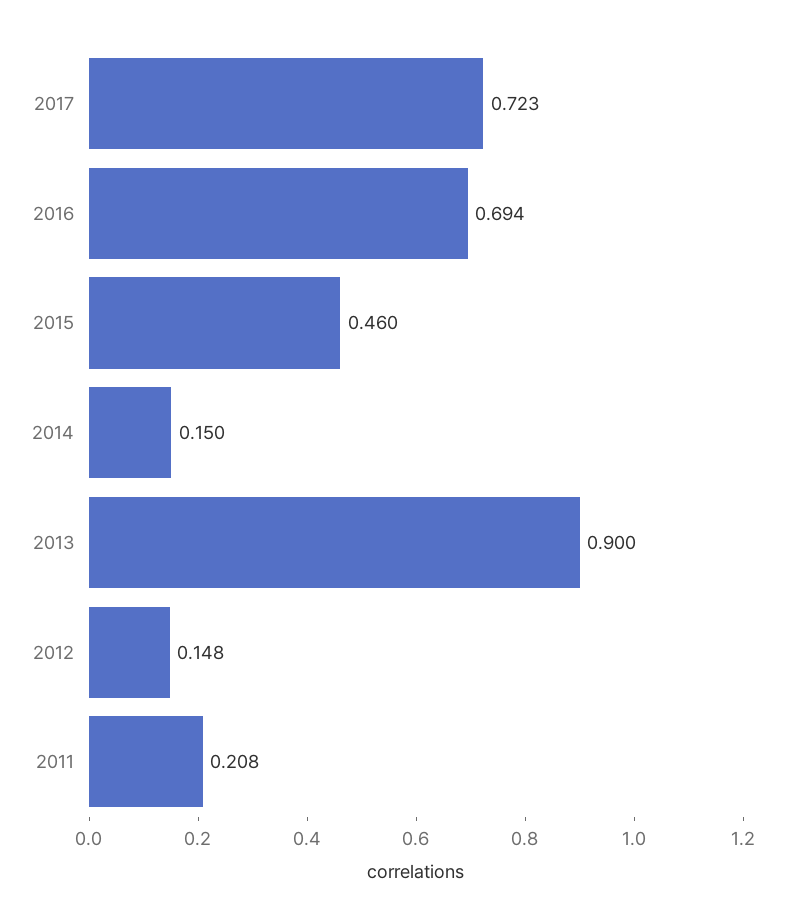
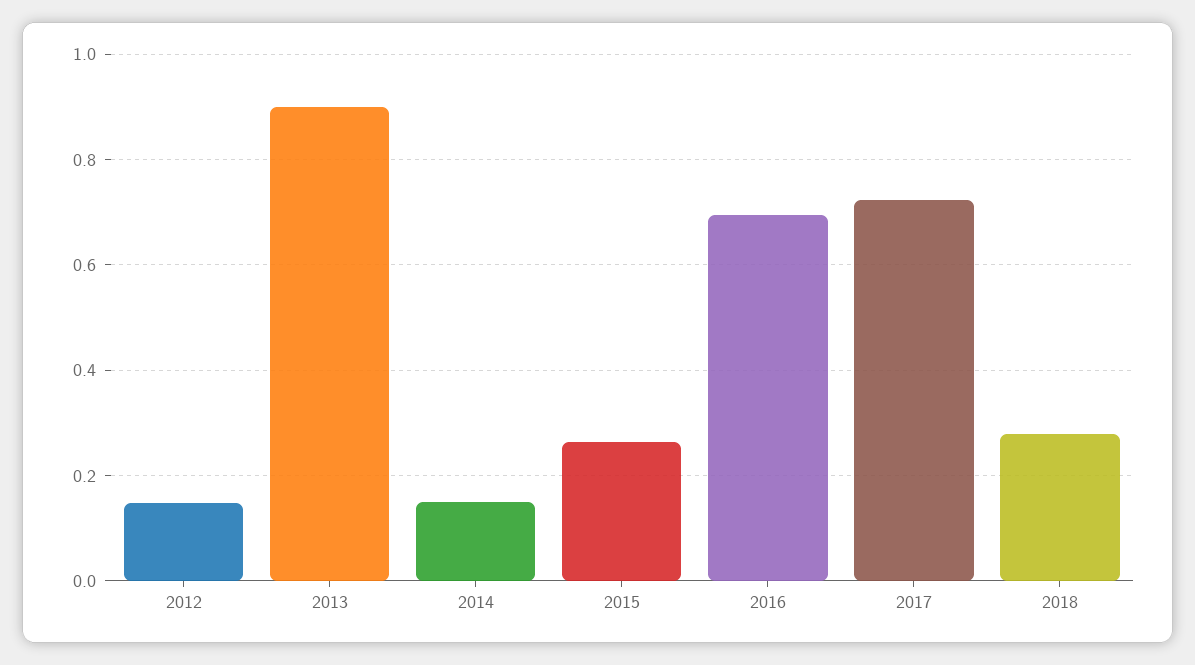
2015: 0.46 -> 0.26
2011: 0.208 -> none
2018: none -> 0.28

